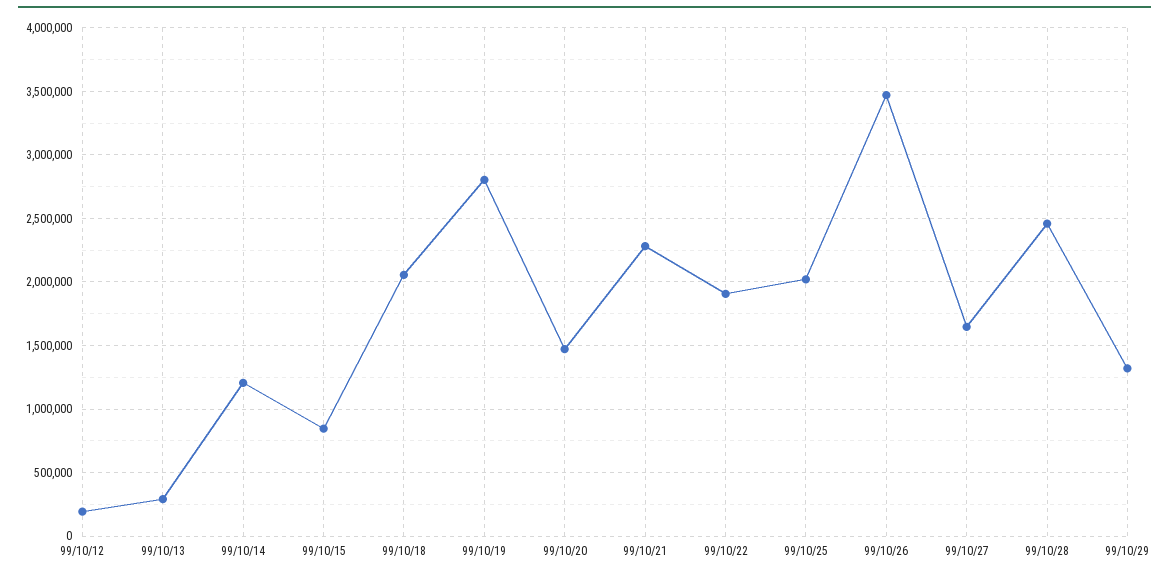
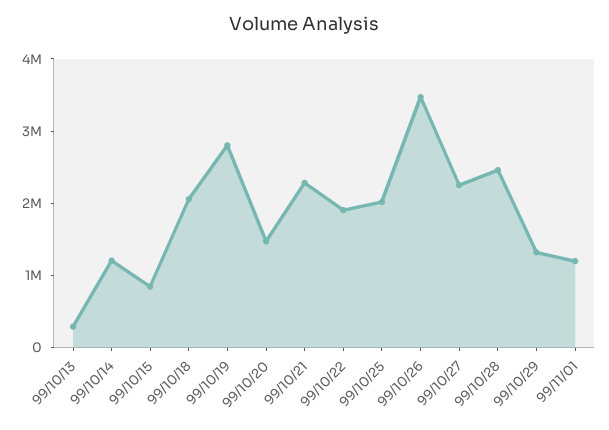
99/10/12: 200000 -> none
99/10/27: 1650000 -> 2200000
99/11/01: none -> 1200000

